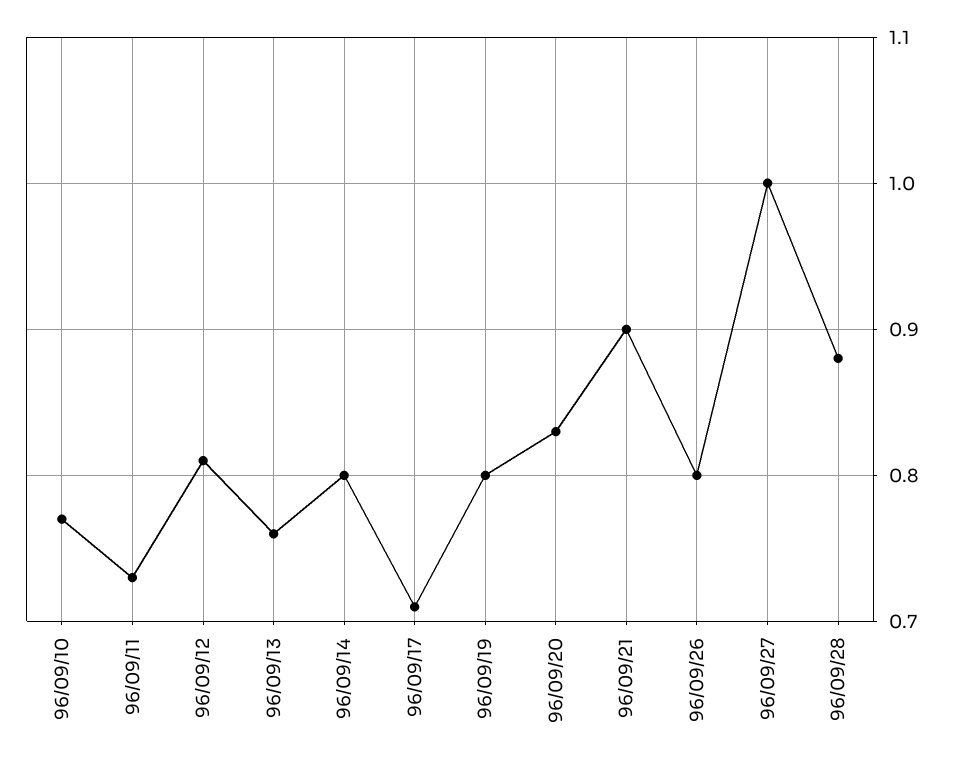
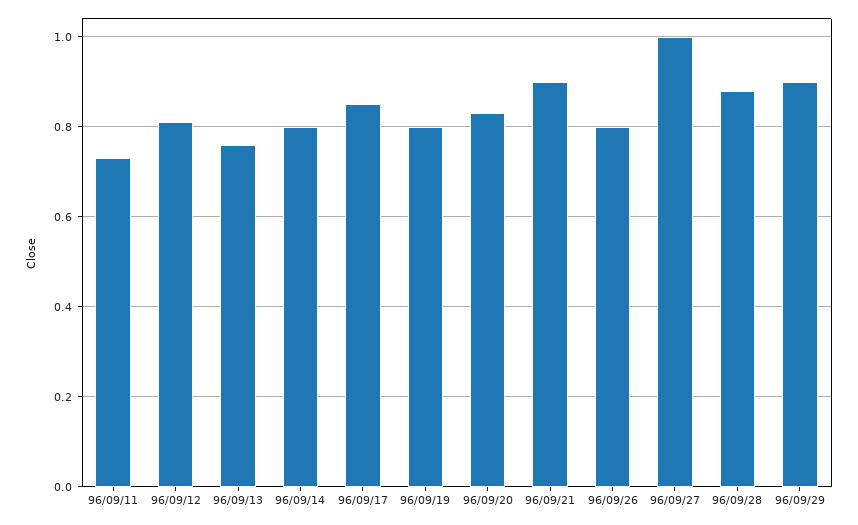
96/09/10: 0.77 -> none
96/09/17: 0.71 -> 0.85
96/09/29: none -> 0.9

